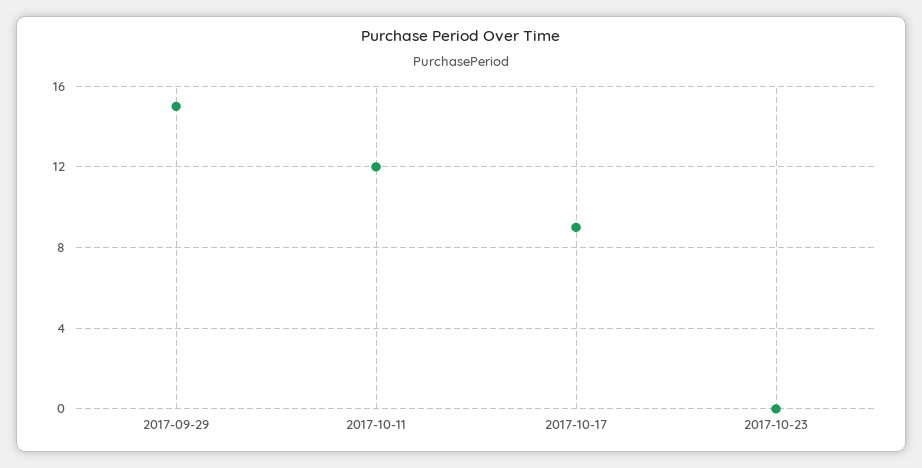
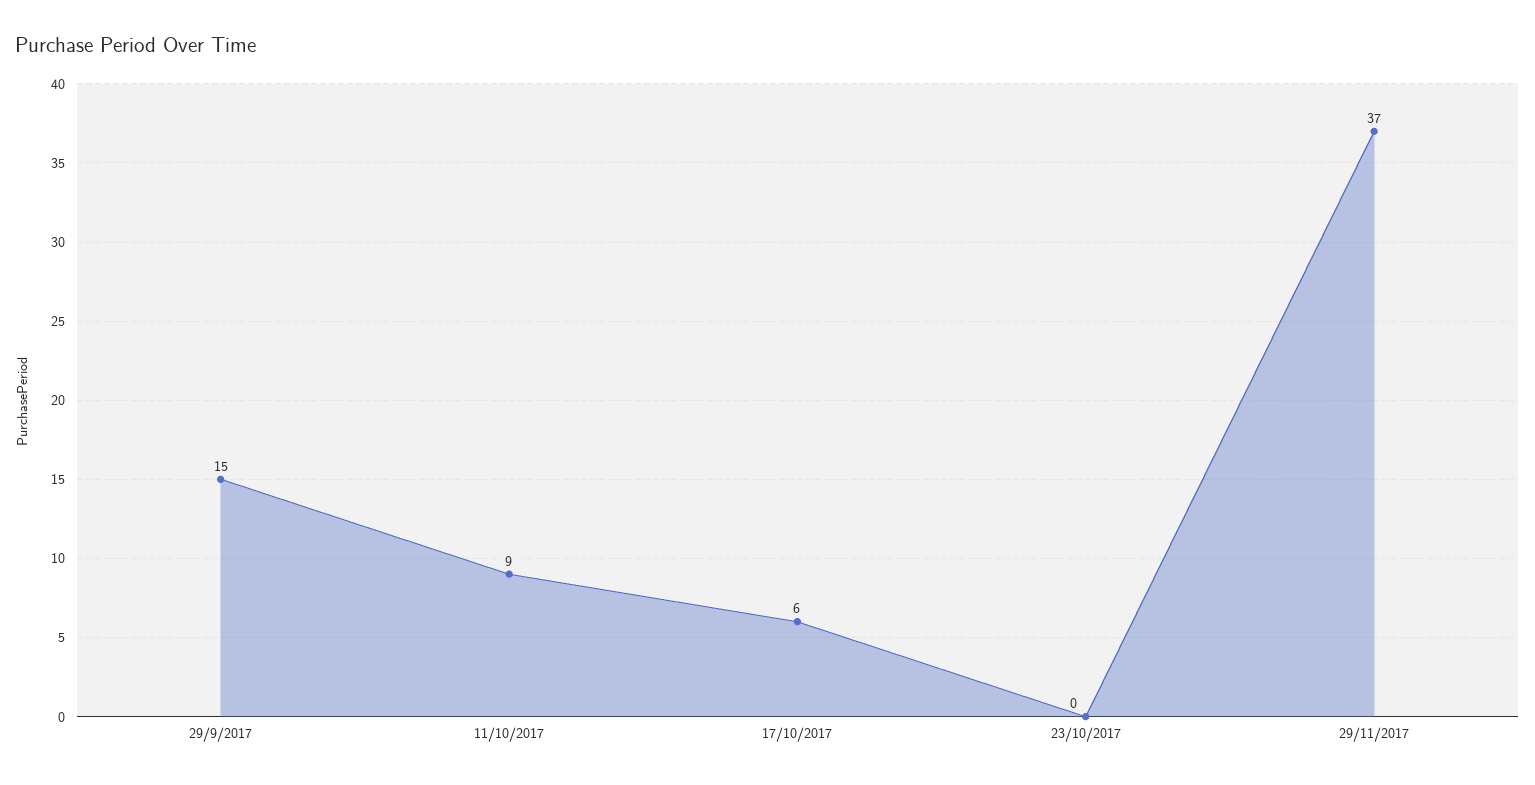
2017-10-11: 12 -> 9
2017-10-17: 9 -> 6
29/11/2017: none -> 37

